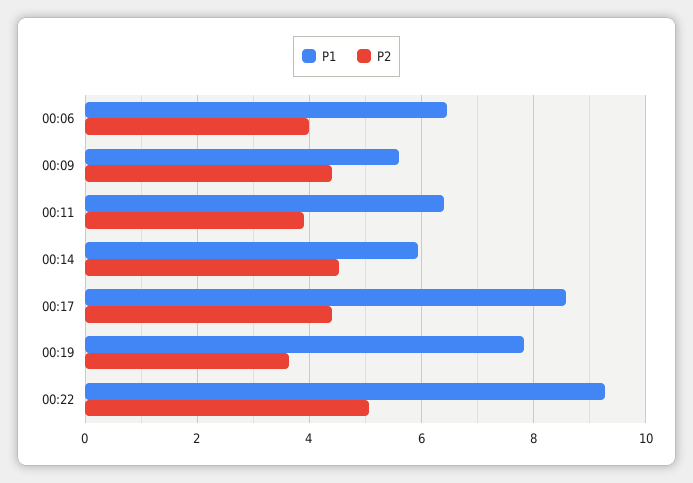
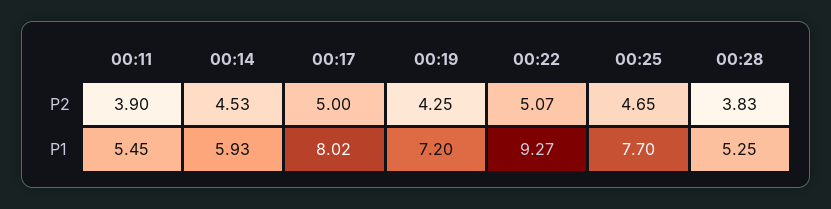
P1, 00:06: 6.4 -> none
P2, 00:06: 4 -> none
P1, 00:09: 5.6 -> none
P2, 00:09: 4.4 -> none
P1, 00:11: 6.4 -> 5.45
P1, 00:17: 8.6 -> 8.02
P2, 00:17: 4.4 -> 5
P1, 00:19: 7.8 -> 7.2
P2, 00:19: 3.6 -> 4.25
P2, 00:25: none -> 4.65
P2, 00:28: none -> 3.83
P1, 00:25: none -> 7.7
P1, 00:28: none -> 5.25

